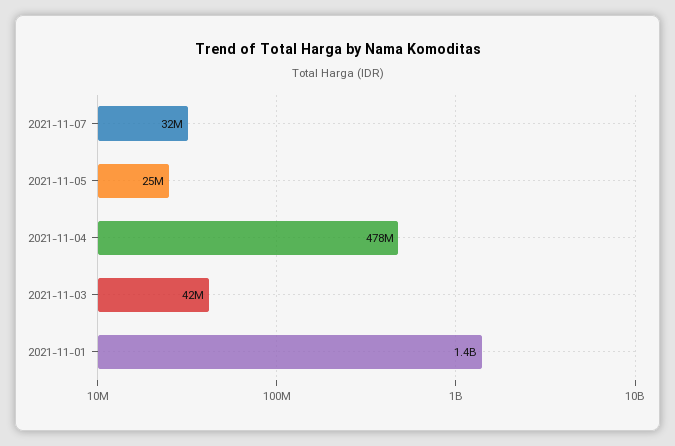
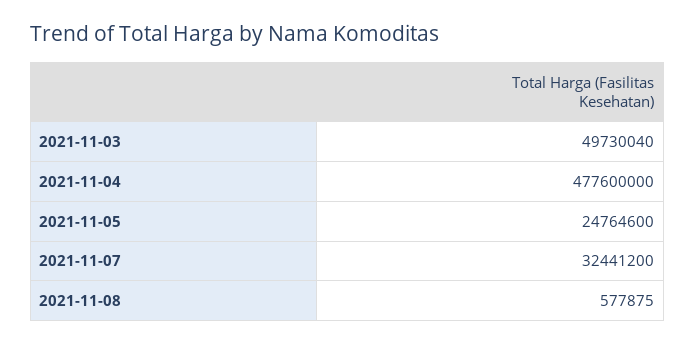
2021-11-03: 42000000 -> 49730040
2021-11-01: 1400000000 -> none
2021-11-08: none -> 577875

